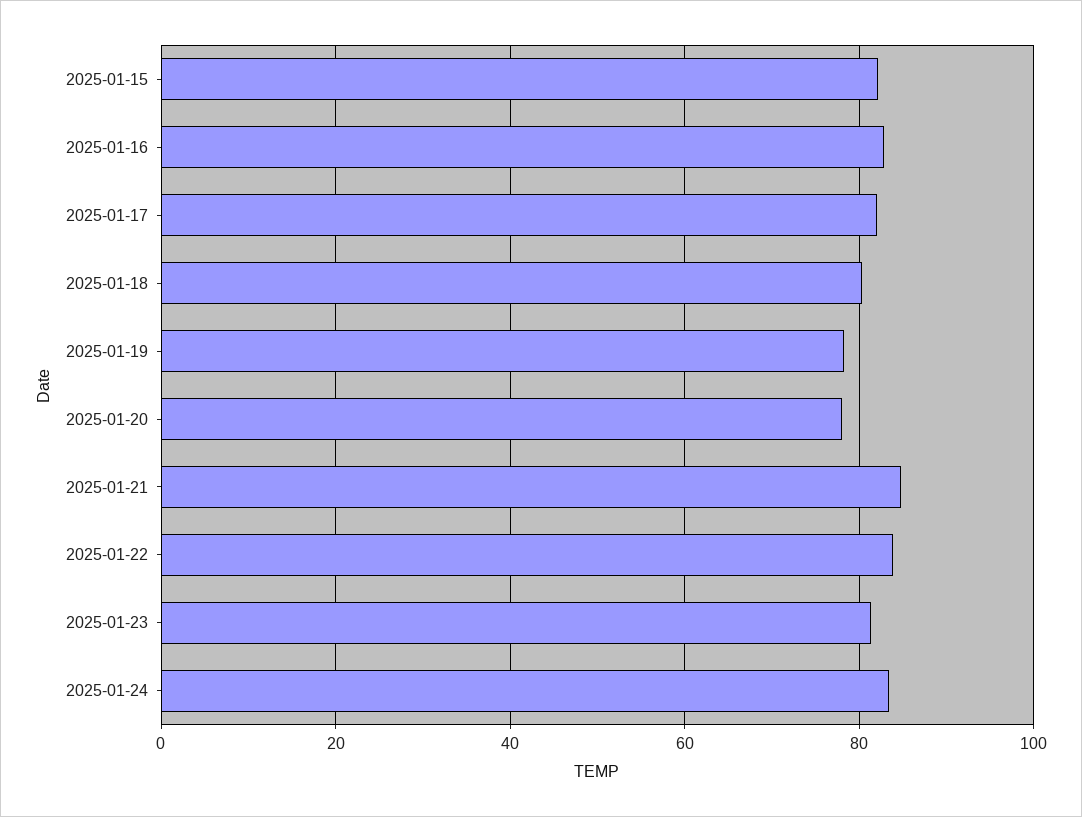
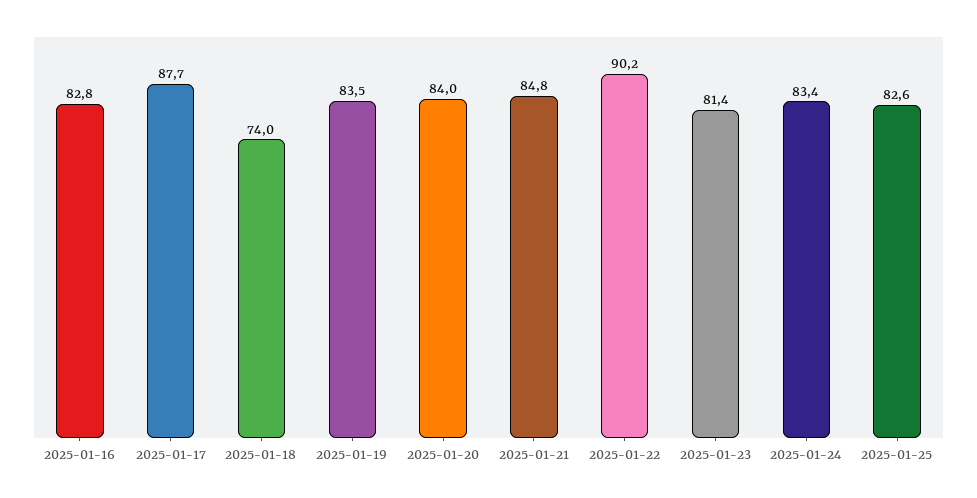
2025-01-15: 82 -> none
2025-01-17: 82 -> 87.7
2025-01-18: 80 -> 74
2025-01-19: 78 -> 83.5
2025-01-20: 78 -> 84
2025-01-22: 84 -> 90.2
2025-01-25: none -> 82.6

